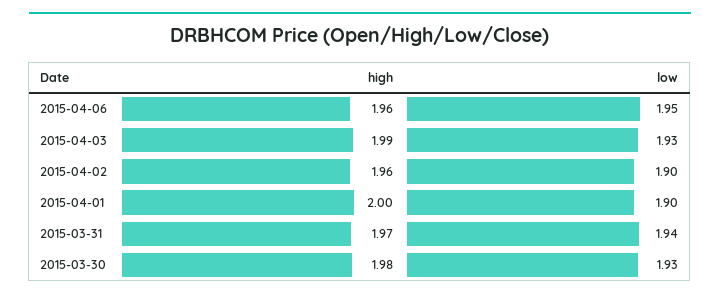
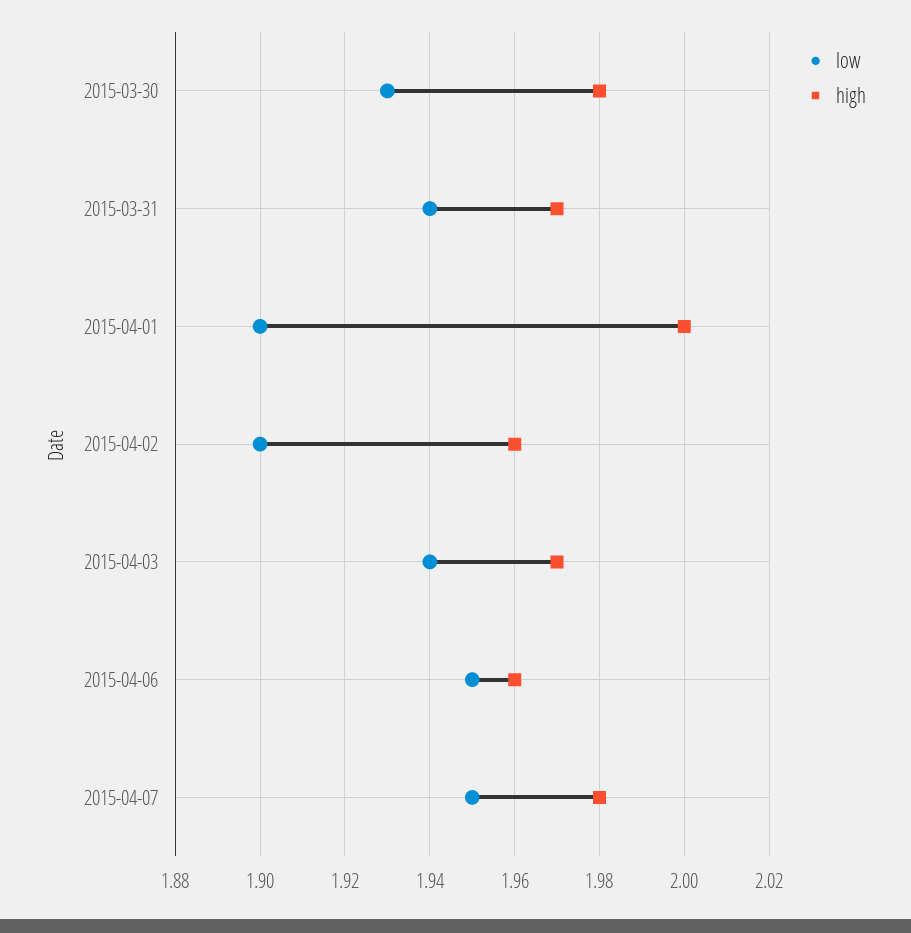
high, 2015-04-03: 1.99 -> 1.97
low, 2015-04-03: 1.93 -> 1.94
low, 2015-04-07: none -> 1.95
high, 2015-04-07: none -> 1.98

